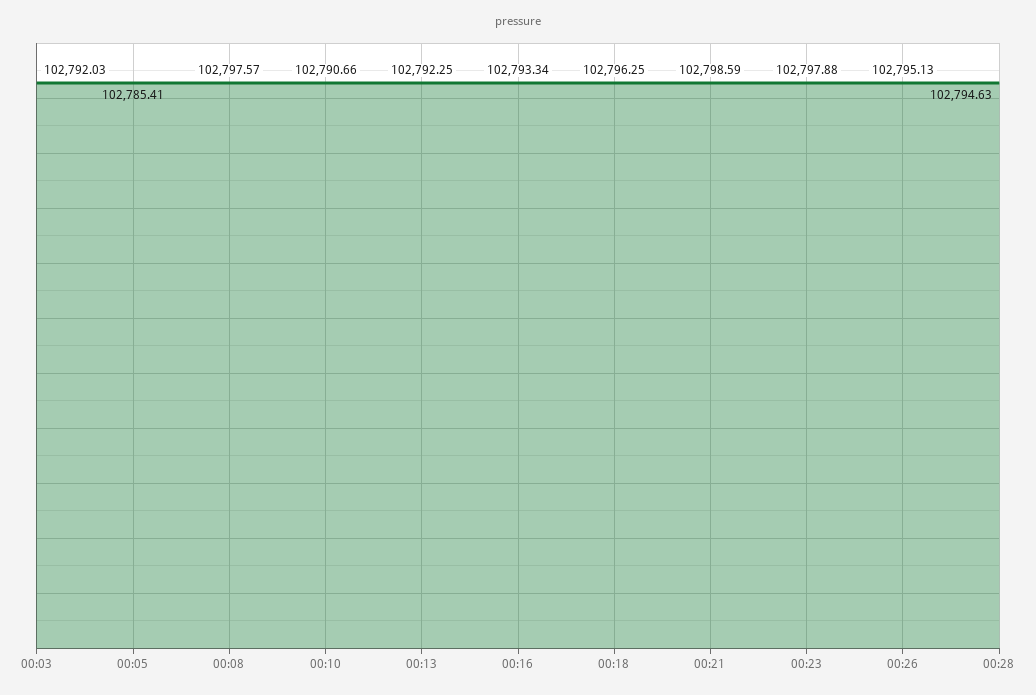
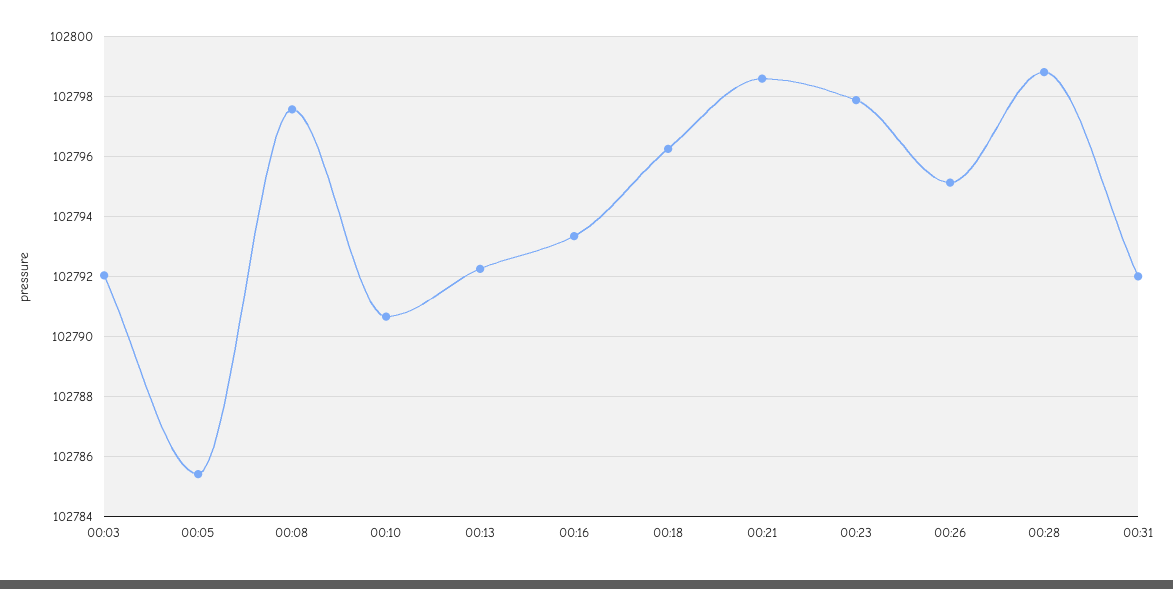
00:28: 102794.63 -> 102798.75
00:31: none -> 102792

